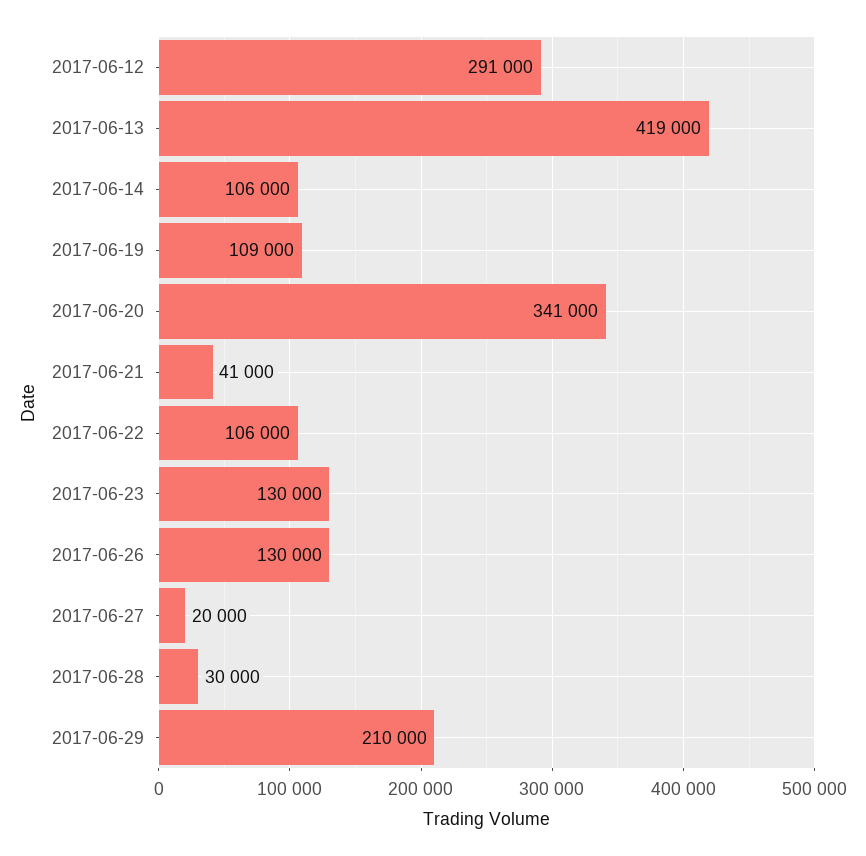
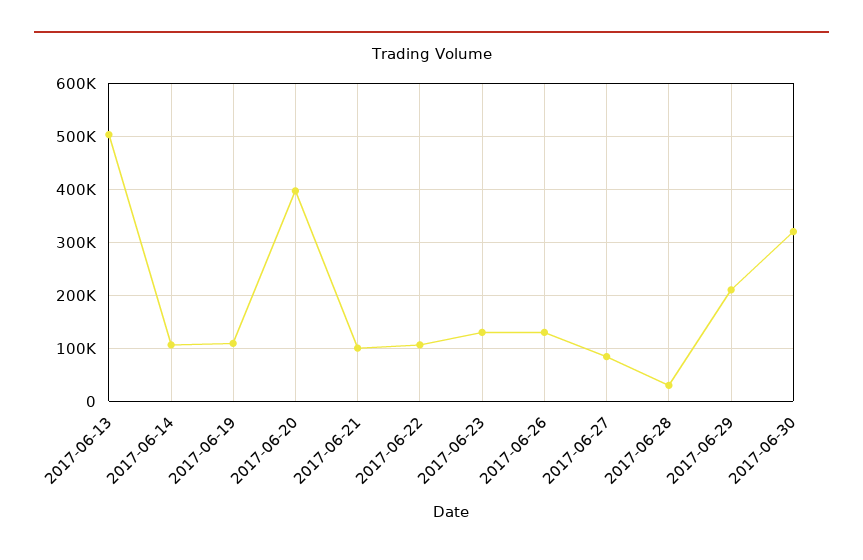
2017-06-12: 291000 -> none
2017-06-13: 419000 -> 500000
2017-06-20: 341000 -> 400000
2017-06-21: 41000 -> 100000
2017-06-27: 20000 -> 80000
2017-06-30: none -> 320000

